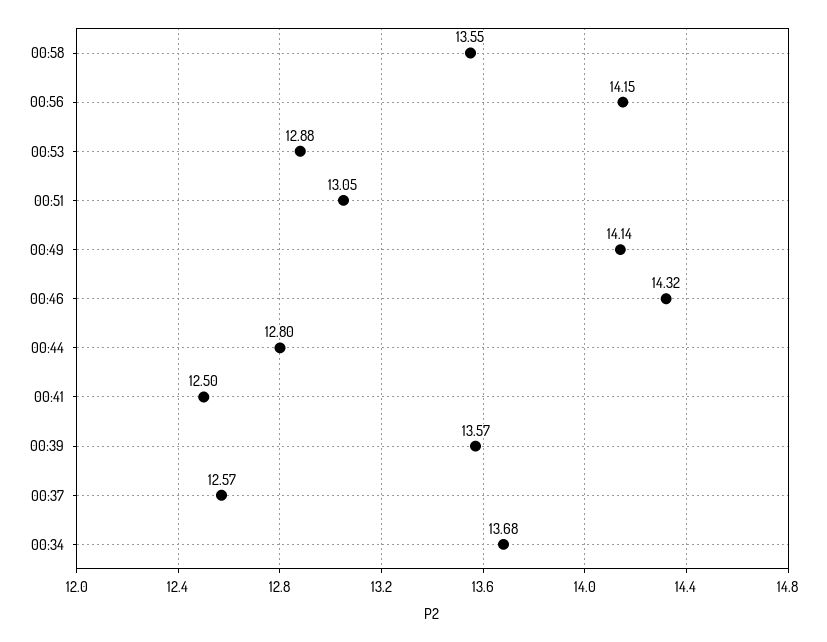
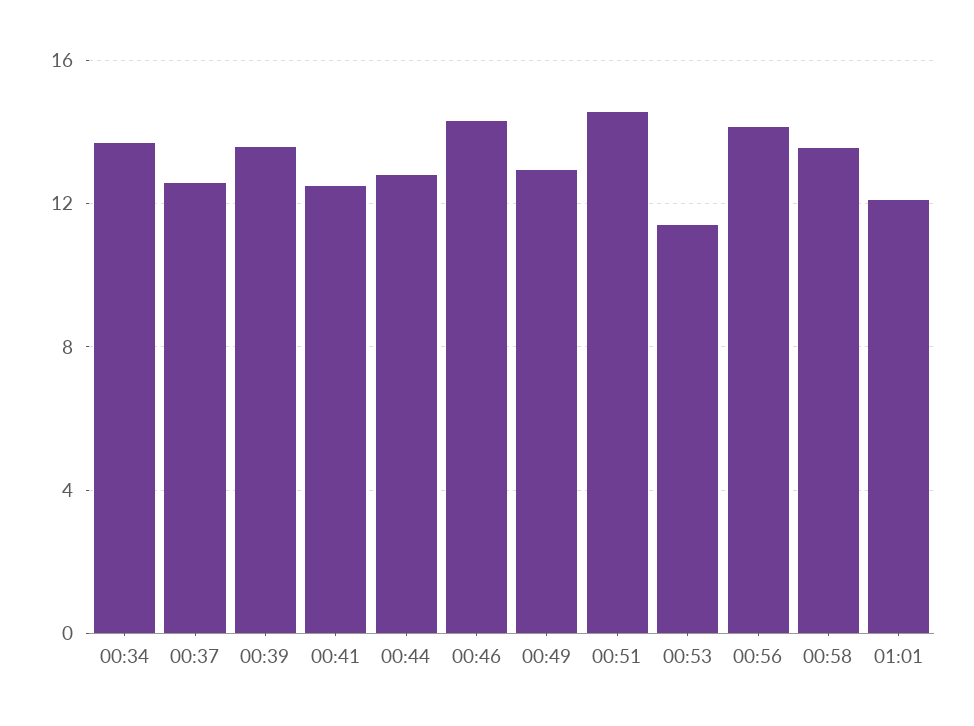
00:53: 12.88 -> 11.5
00:51: 13.05 -> 14.5
00:49: 14.14 -> 13
01:01: none -> 12

